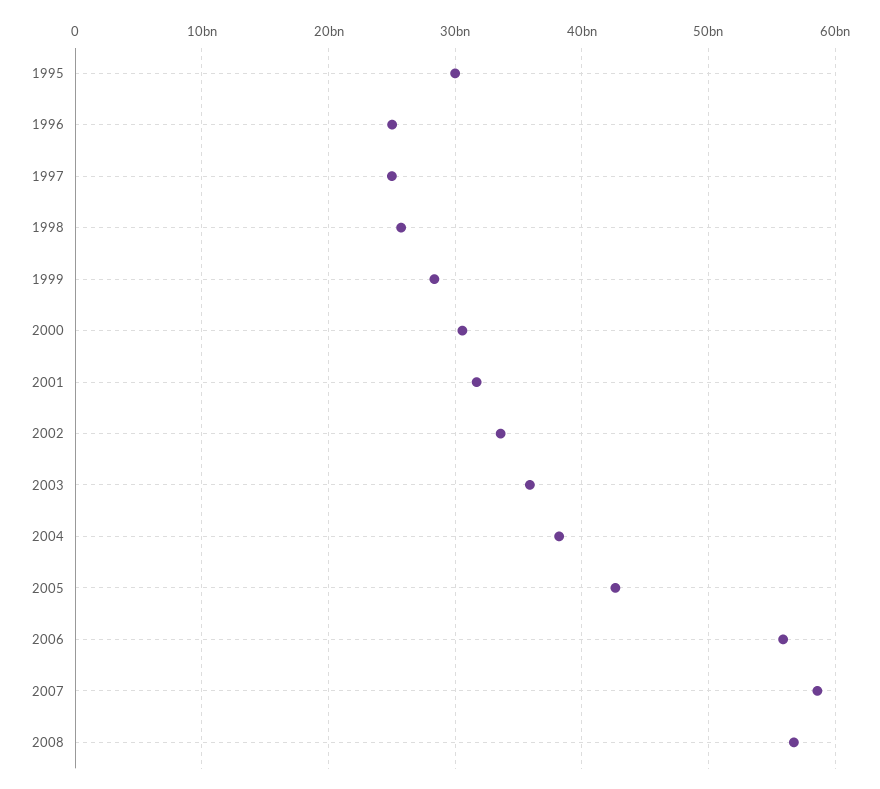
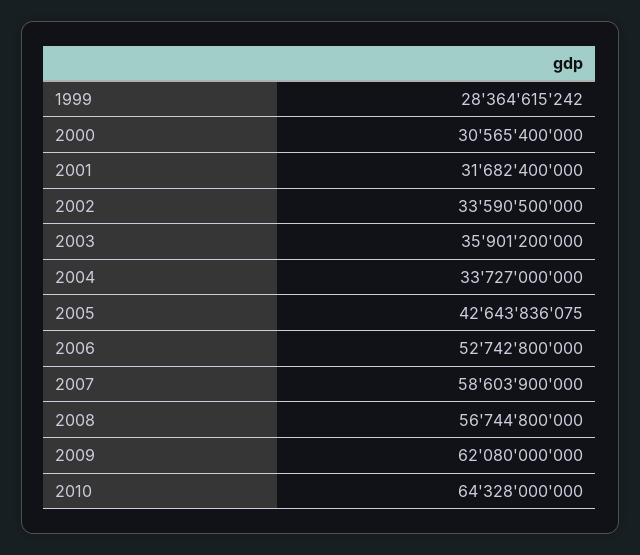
1995: 30000000000 -> none
1996: 25000000000 -> none
1997: 25000000000 -> none
1998: 26000000000 -> none
2004: 38000000000 -> 33727000000
2006: 56000000000 -> 52742800000
2009: none -> 62080000000
2010: none -> 64328000000

